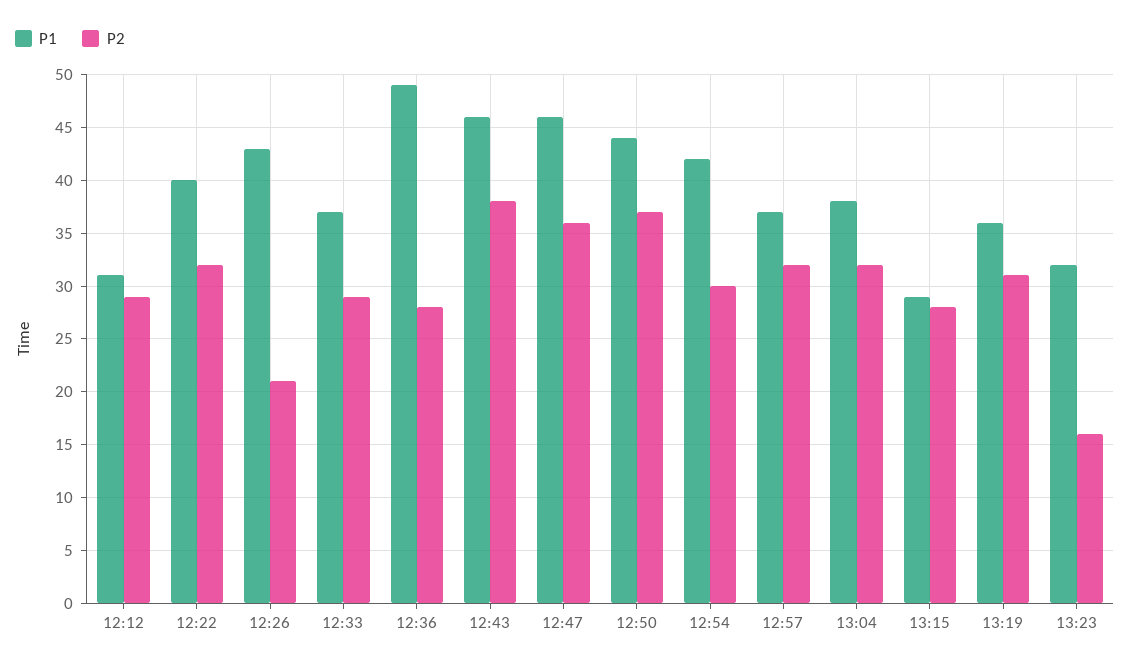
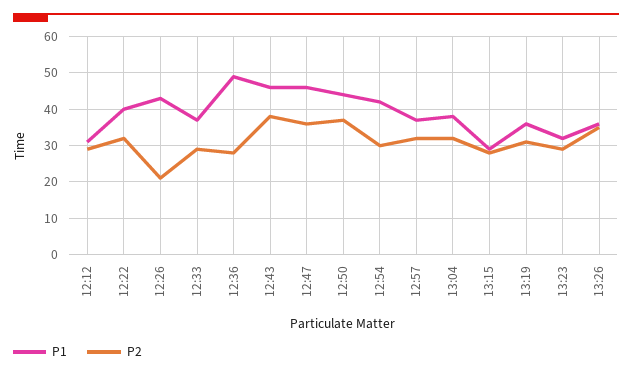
P2, 13:23: 16 -> 30
P1, 13:26: none -> 35
P2, 13:26: none -> 35

